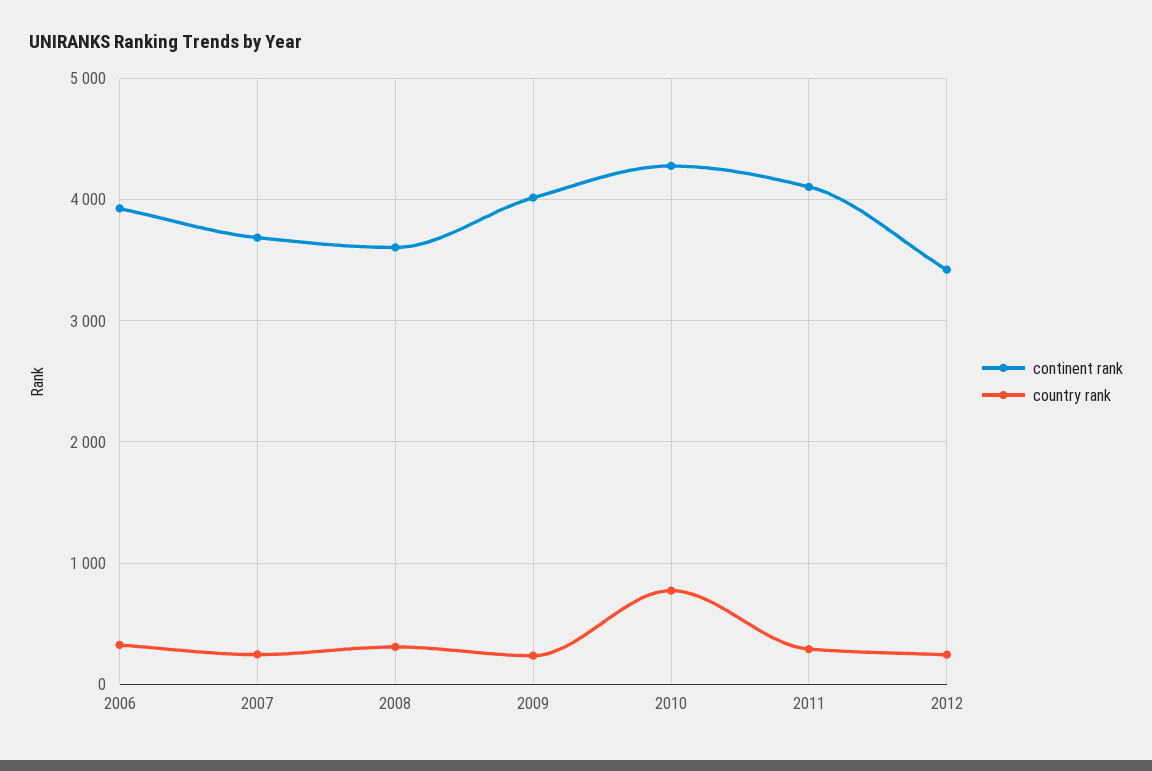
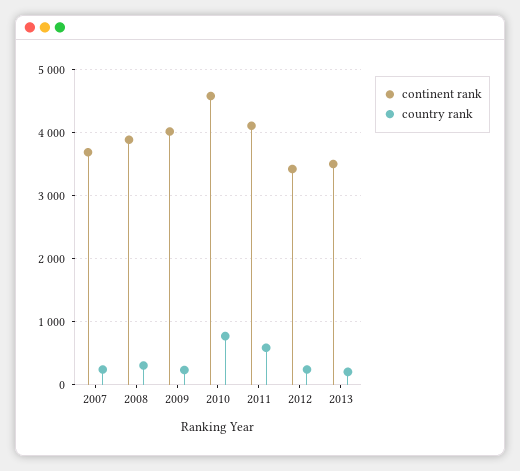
continent rank, 2006: 3900 -> none
country rank, 2006: 300 -> none
continent rank, 2008: 3600 -> 3900
continent rank, 2010: 4300 -> 4600
country rank, 2011: 300 -> 600
continent rank, 2013: none -> 3500
country rank, 2013: none -> 200

